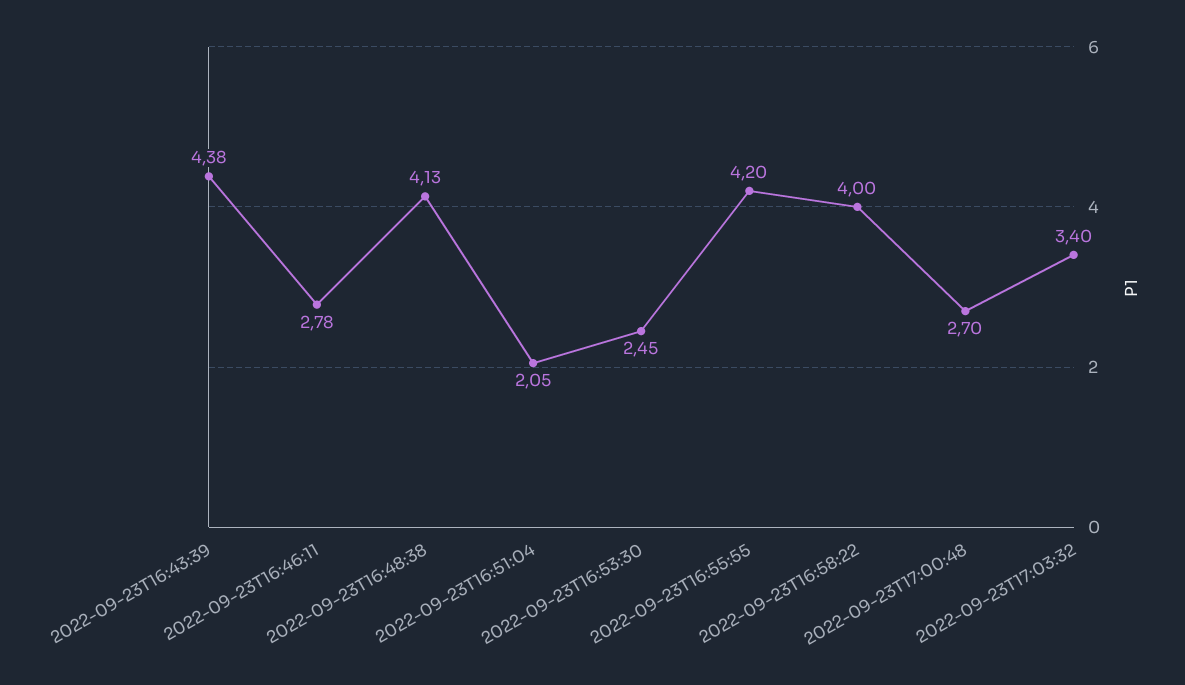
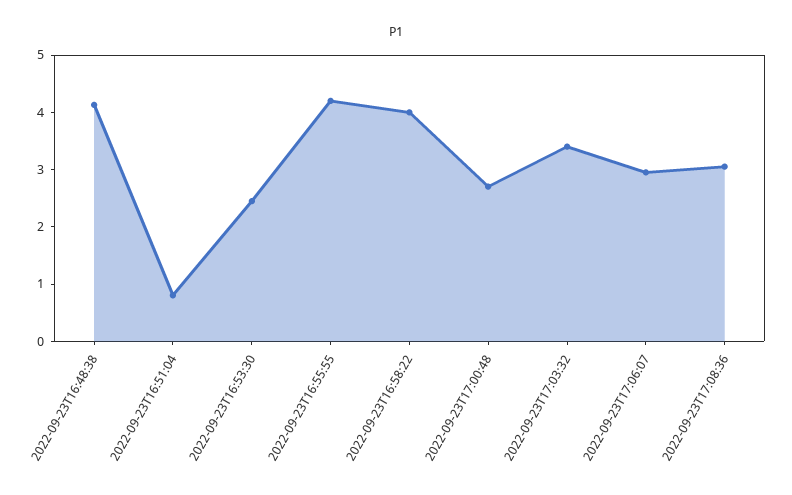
2022-09-23T16:43:39: 4.38 -> none
2022-09-23T16:46:11: 2.78 -> none
2022-09-23T16:51:04: 2.05 -> 0.8
2022-09-23T17:06:07: none -> 3
2022-09-23T17:08:36: none -> 3

